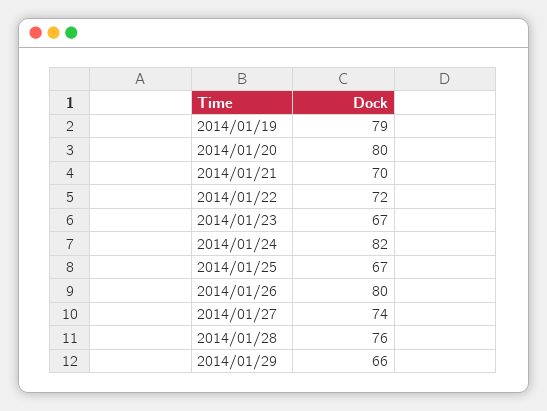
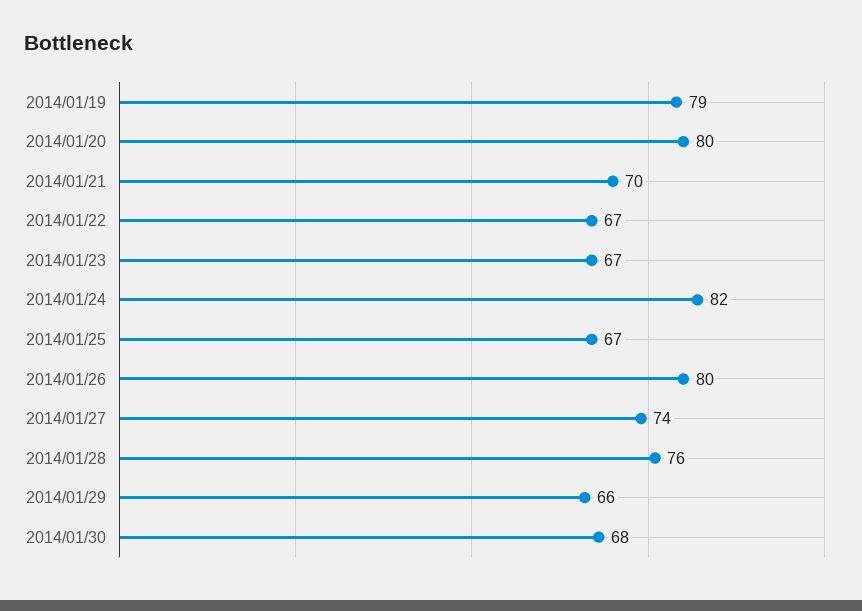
2014/01/22: 72 -> 67
2014/01/30: none -> 68

